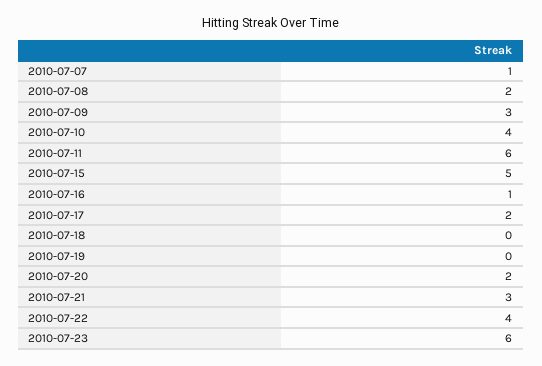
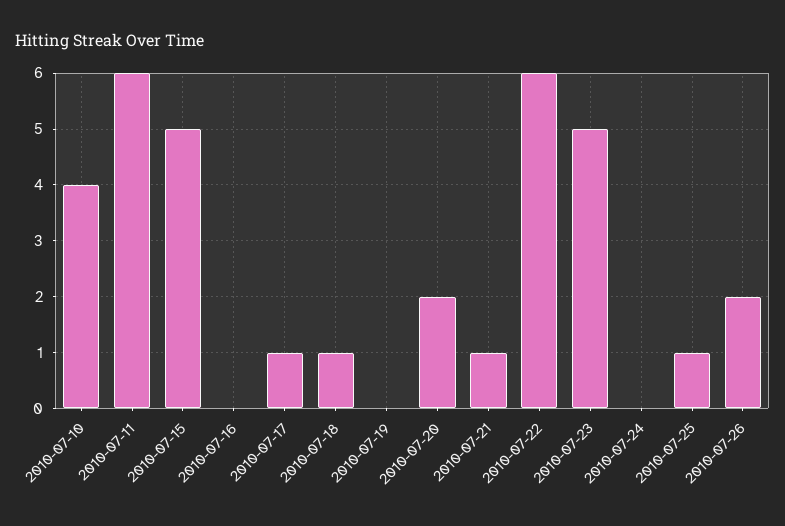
2010-07-07: 1 -> none
2010-07-08: 2 -> none
2010-07-09: 3 -> none
2010-07-16: 1 -> 0
2010-07-17: 2 -> 1
2010-07-18: 0 -> 1
2010-07-21: 3 -> 1
2010-07-22: 4 -> 6
2010-07-23: 6 -> 5
2010-07-24: none -> 0
2010-07-25: none -> 1
2010-07-26: none -> 2

